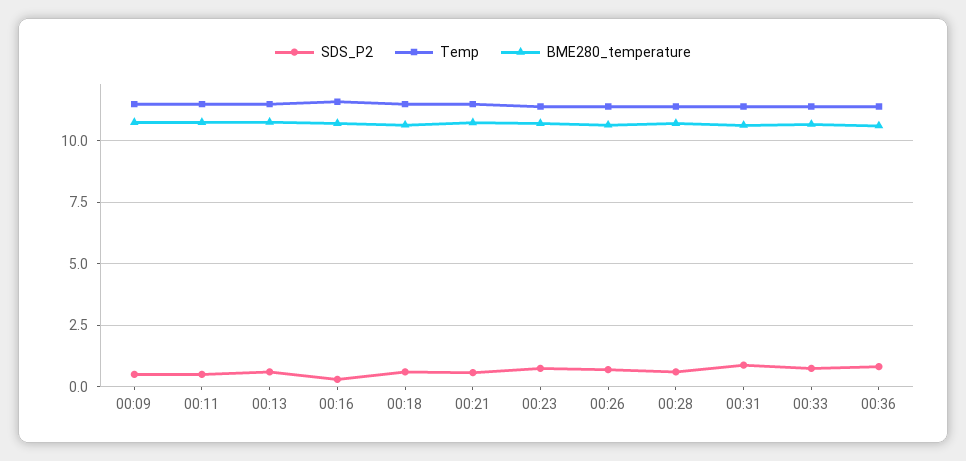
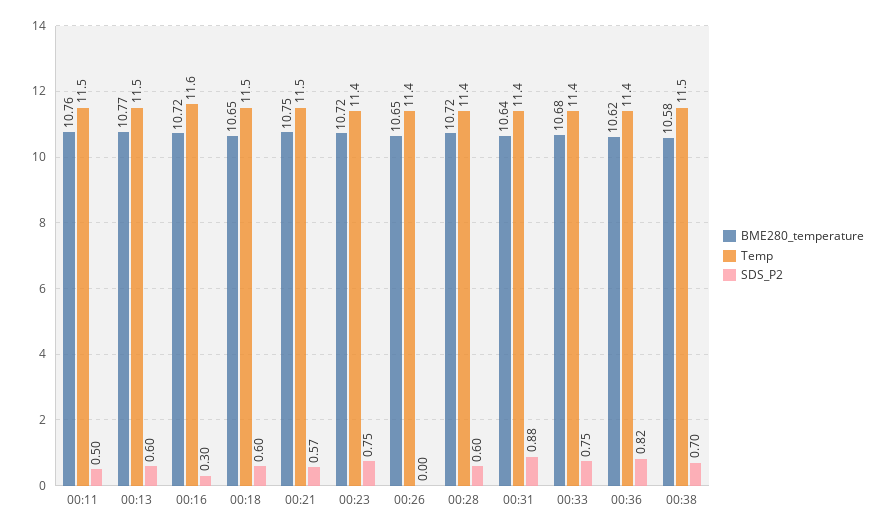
SDS_P2, 00:09: 0.5 -> none
Temp, 00:09: 11.5 -> none
BME280_temperature, 00:09: 10.75 -> none
SDS_P2, 00:26: 0.75 -> 0
BME280_temperature, 00:38: none -> 10.58
Temp, 00:38: none -> 11.5
SDS_P2, 00:38: none -> 0.7

